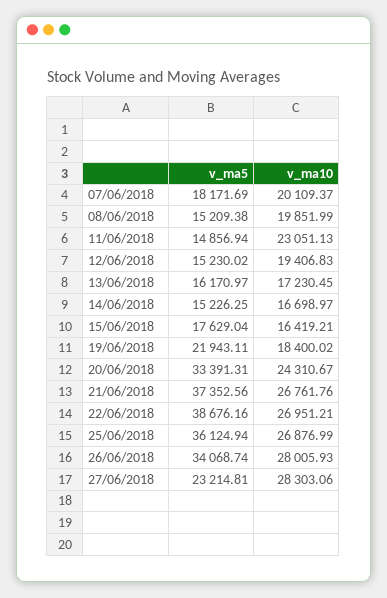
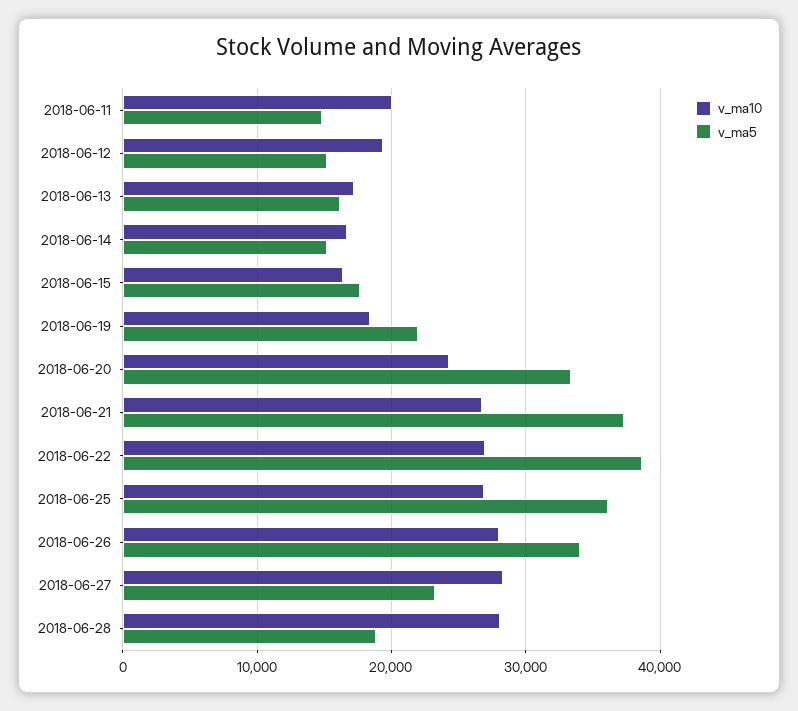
v_ma5, 07/06/2018: 18171.69 -> none
v_ma10, 07/06/2018: 20109.37 -> none
v_ma5, 08/06/2018: 15209.38 -> none
v_ma10, 08/06/2018: 19851.99 -> none
v_ma10, 11/06/2018: 23051.13 -> 20000
v_ma10, 2018-06-28: none -> 28000
v_ma5, 2018-06-28: none -> 19000

